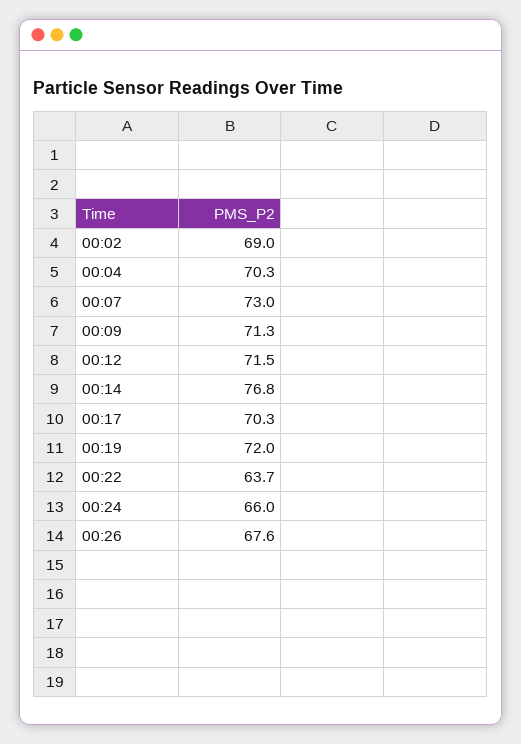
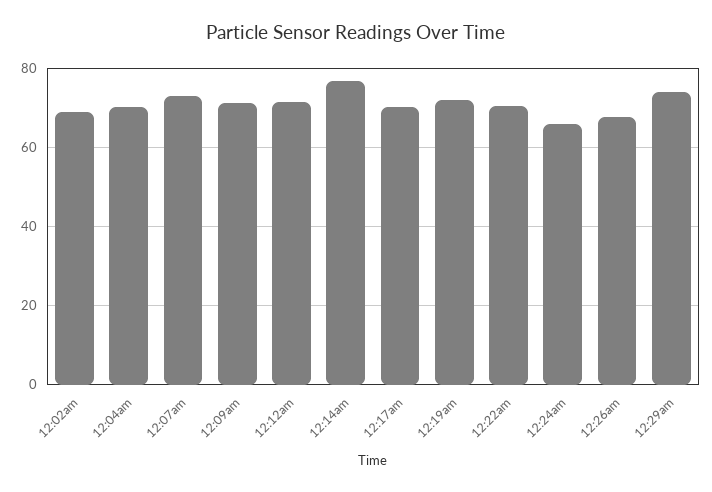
00:22: 63.7 -> 70
12:29am: none -> 74

